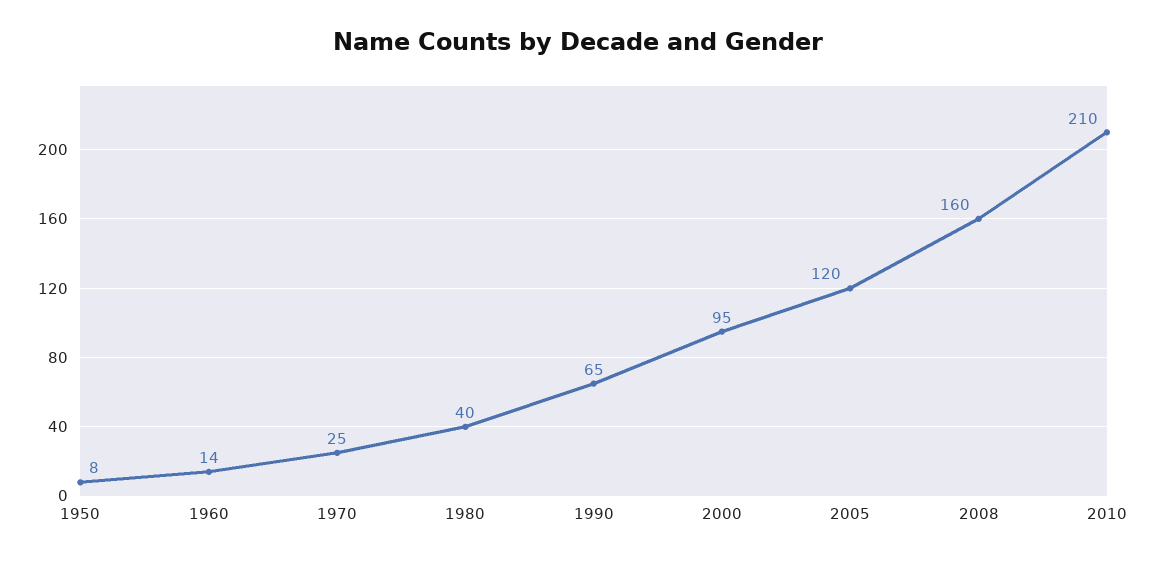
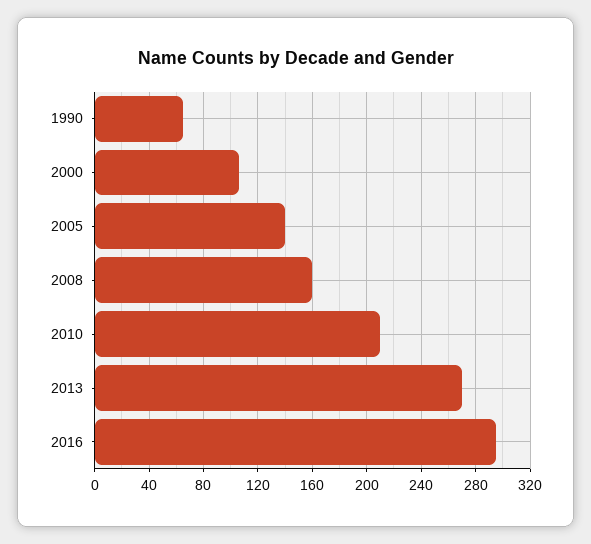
1950: 8 -> none
1960: 14 -> none
1970: 25 -> none
1980: 40 -> none
2000: 95 -> 105
2005: 120 -> 140
2013: none -> 270
2016: none -> 295

